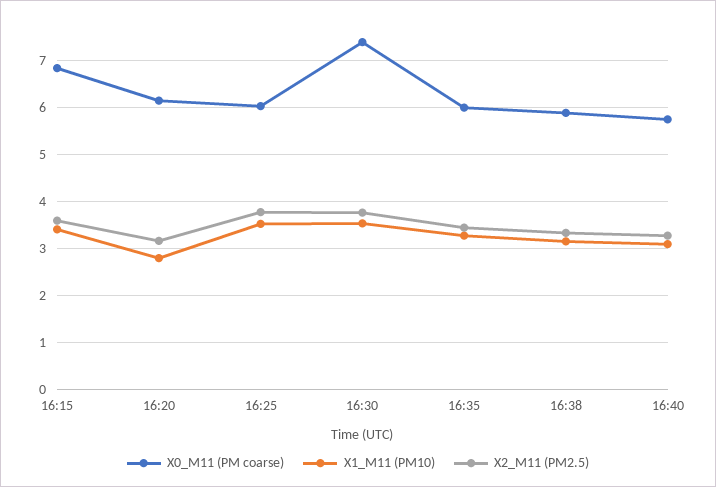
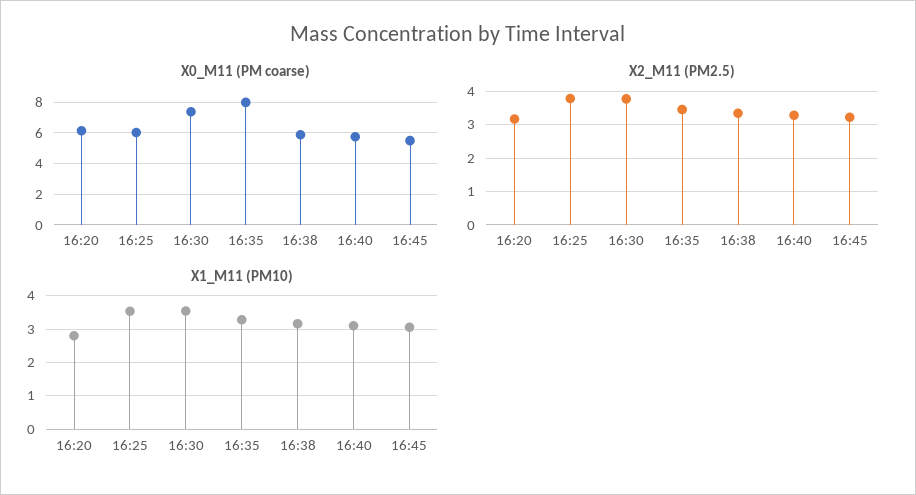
X0_M11 (PM coarse), 16:15: 6.8 -> none
X1_M11 (PM10), 16:15: 3.4 -> none
X2_M11 (PM2.5), 16:15: 3.6 -> none
X0_M11 (PM coarse), 16:35: 6 -> 8
X0_M11 (PM coarse), 16:45: none -> 5.5
X2_M11 (PM2.5), 16:45: none -> 3.2
X1_M11 (PM10), 16:45: none -> 3

